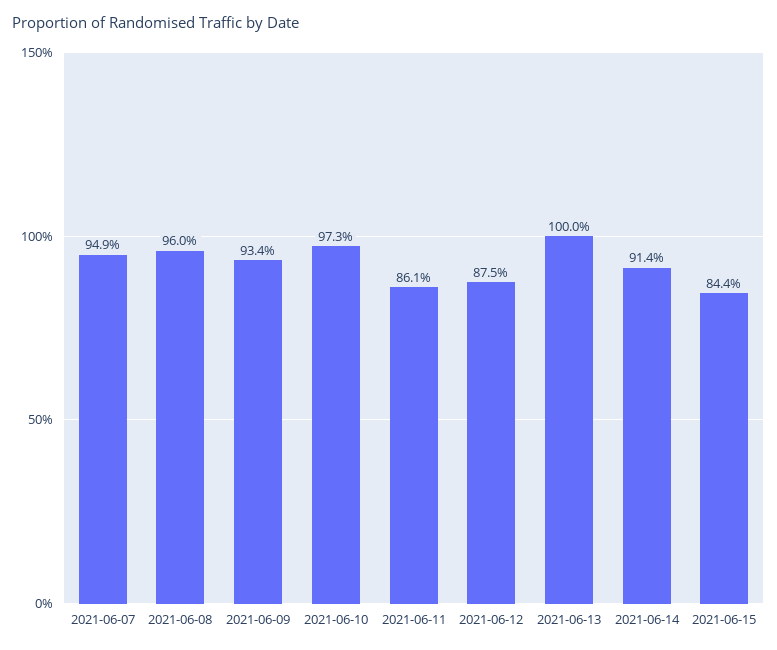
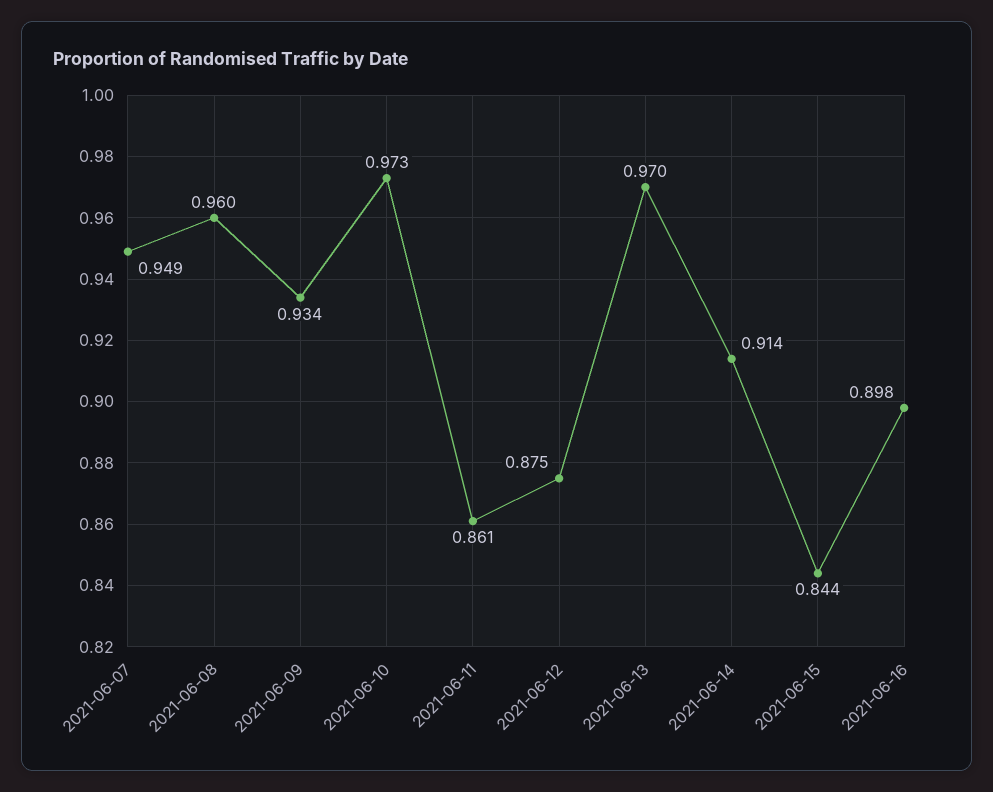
2021-06-13: 1 -> 0.97
2021-06-16: none -> 0.898

